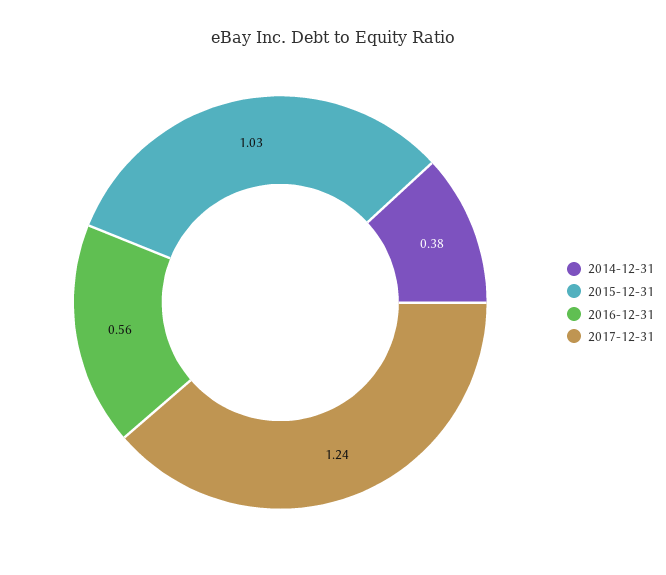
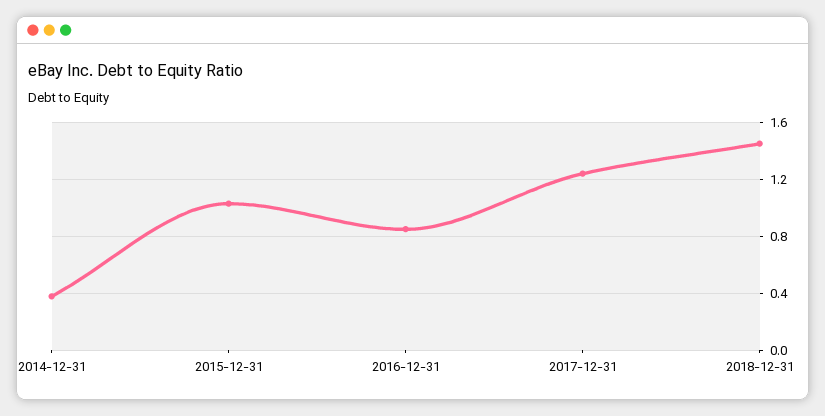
2016-12-31: 0.56 -> 0.85
2018-12-31: none -> 1.45

